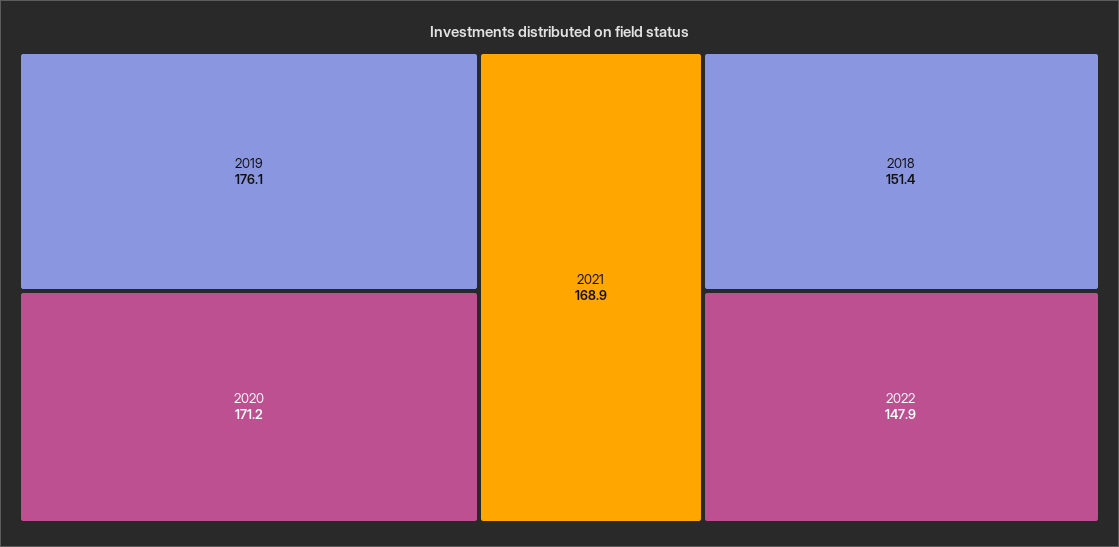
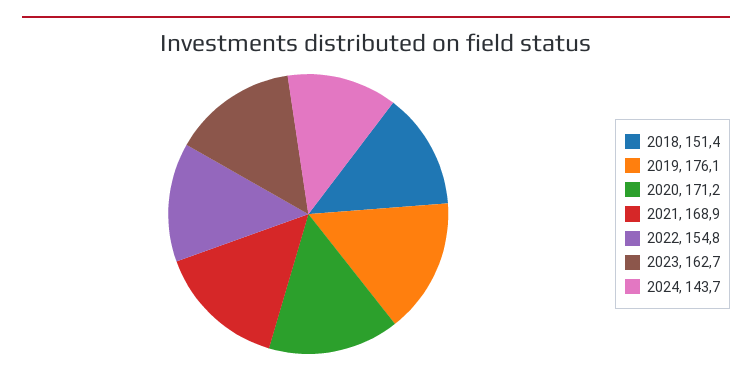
2022: 147.9 -> 154.8
2023: none -> 162.7
2024: none -> 143.7

